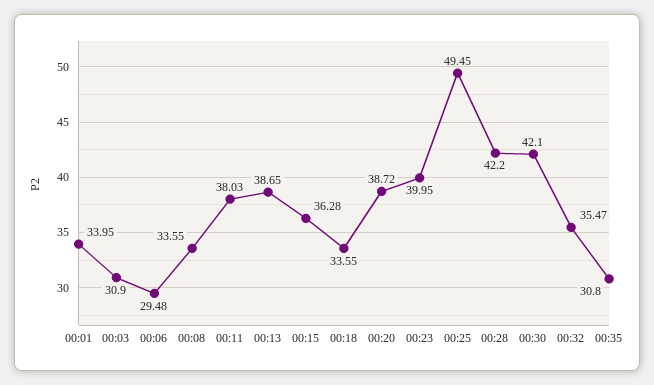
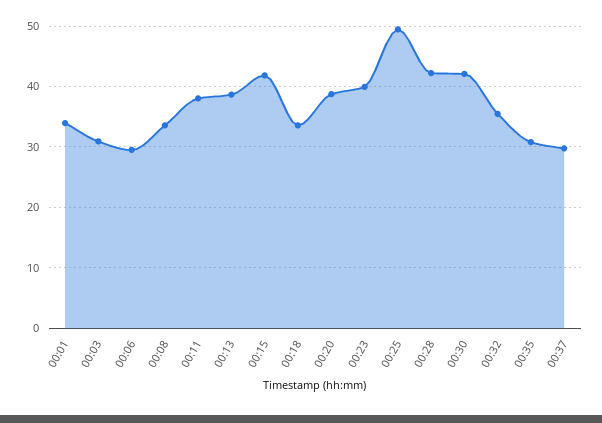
00:15: 36.28 -> 42
00:37: none -> 30

